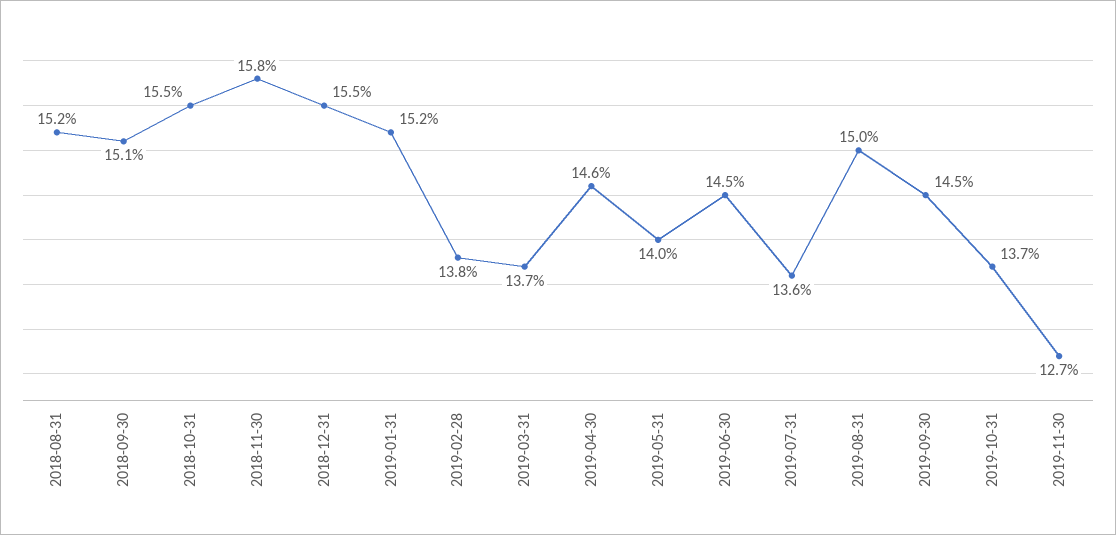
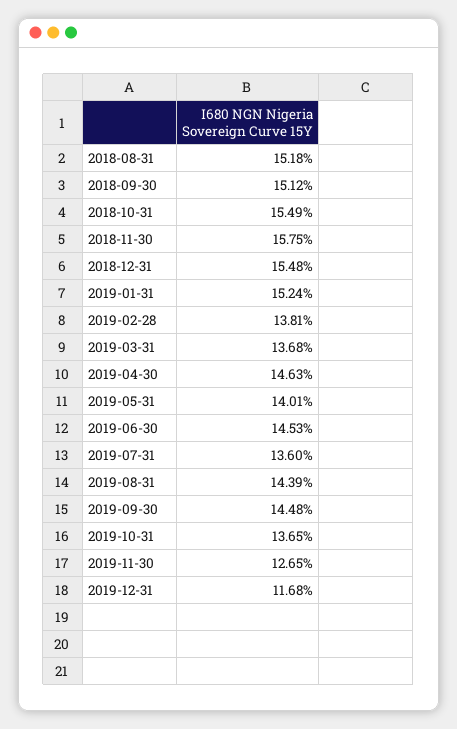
2019-08-31: 15 -> 14.39
2019-12-31: none -> 11.68

